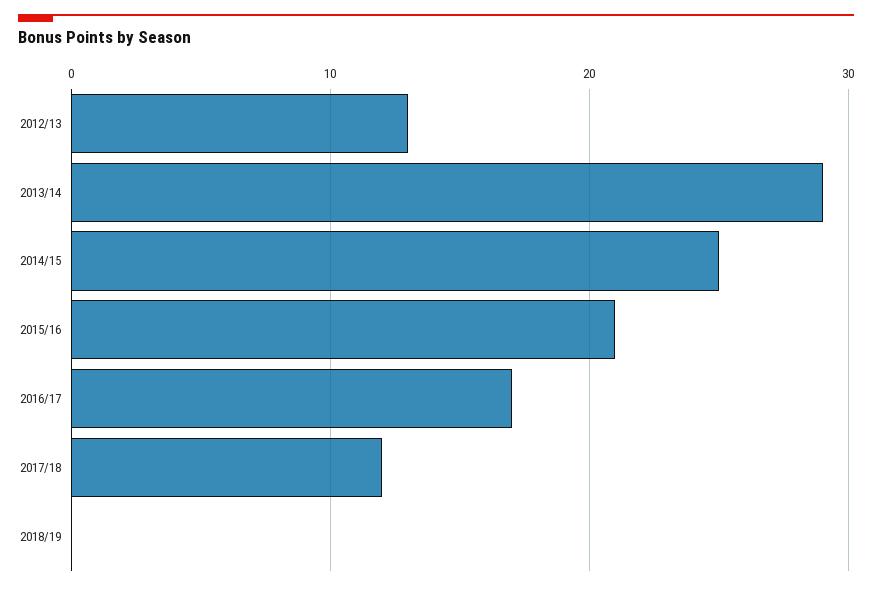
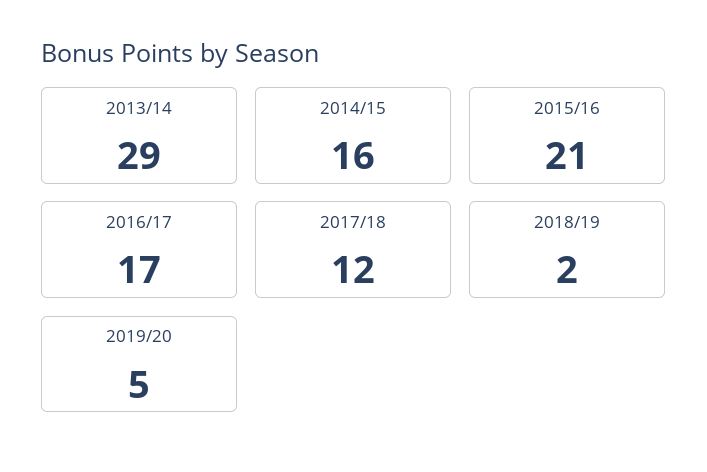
2012/13: 13 -> none
2014/15: 25 -> 16
2018/19: 0 -> 2
2019/20: none -> 5

